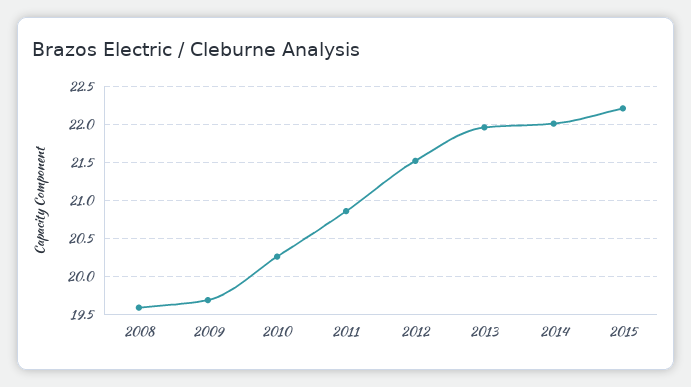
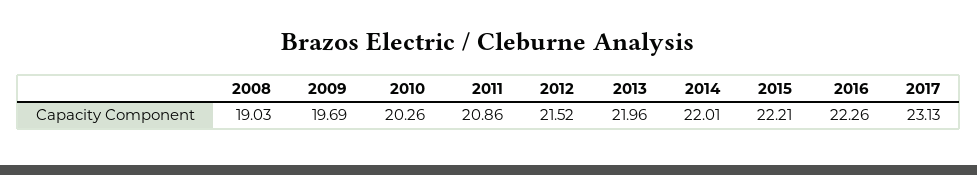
2008: 19.6 -> 19.03
2016: none -> 22.26
2017: none -> 23.13

